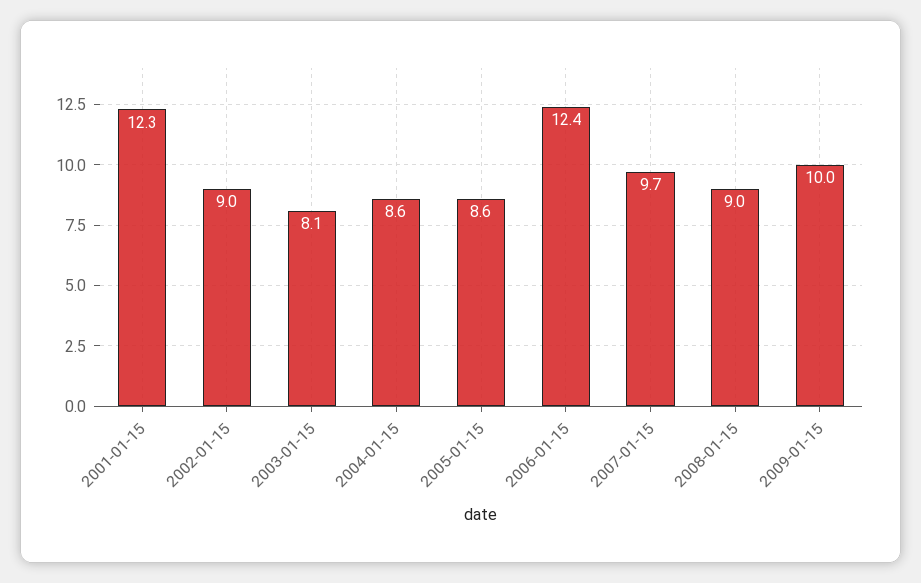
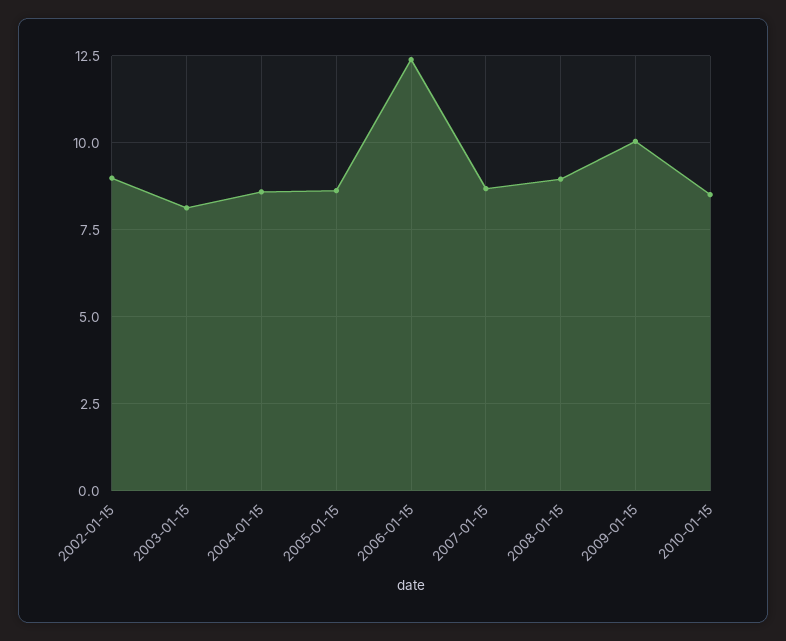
2001-01-15: 12.3 -> none
2007-01-15: 9.7 -> 8.75
2010-01-15: none -> 8.5

